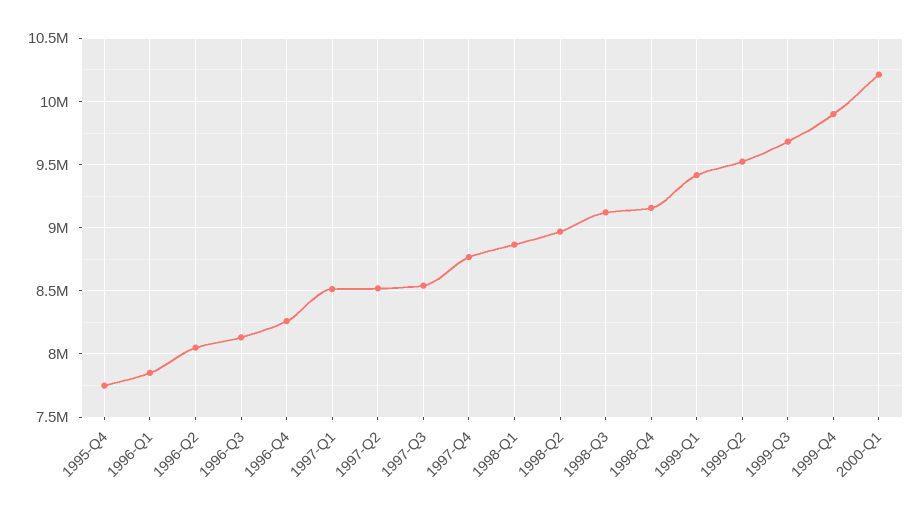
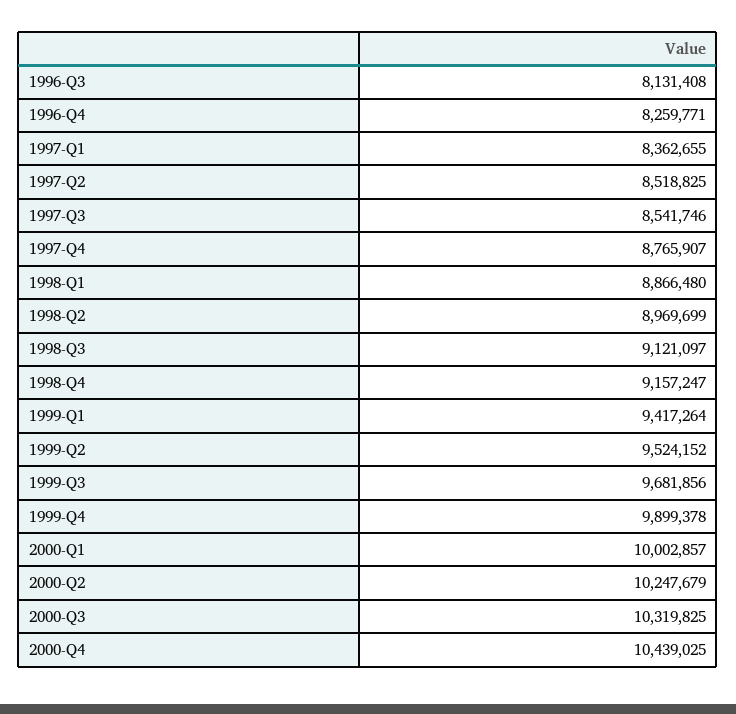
1995-Q4: 7750000 -> none
1996-Q1: 7850000 -> none
1996-Q2: 8050000 -> none
1997-Q1: 8500000 -> 8362655
2000-Q1: 10200000 -> 10002857
2000-Q2: none -> 10247679
2000-Q3: none -> 10319825
2000-Q4: none -> 10439025

